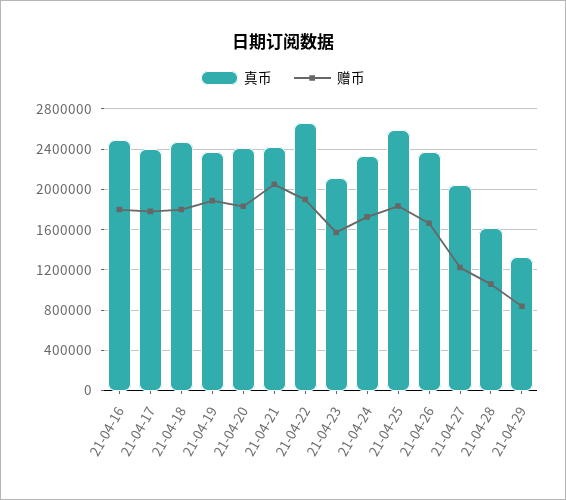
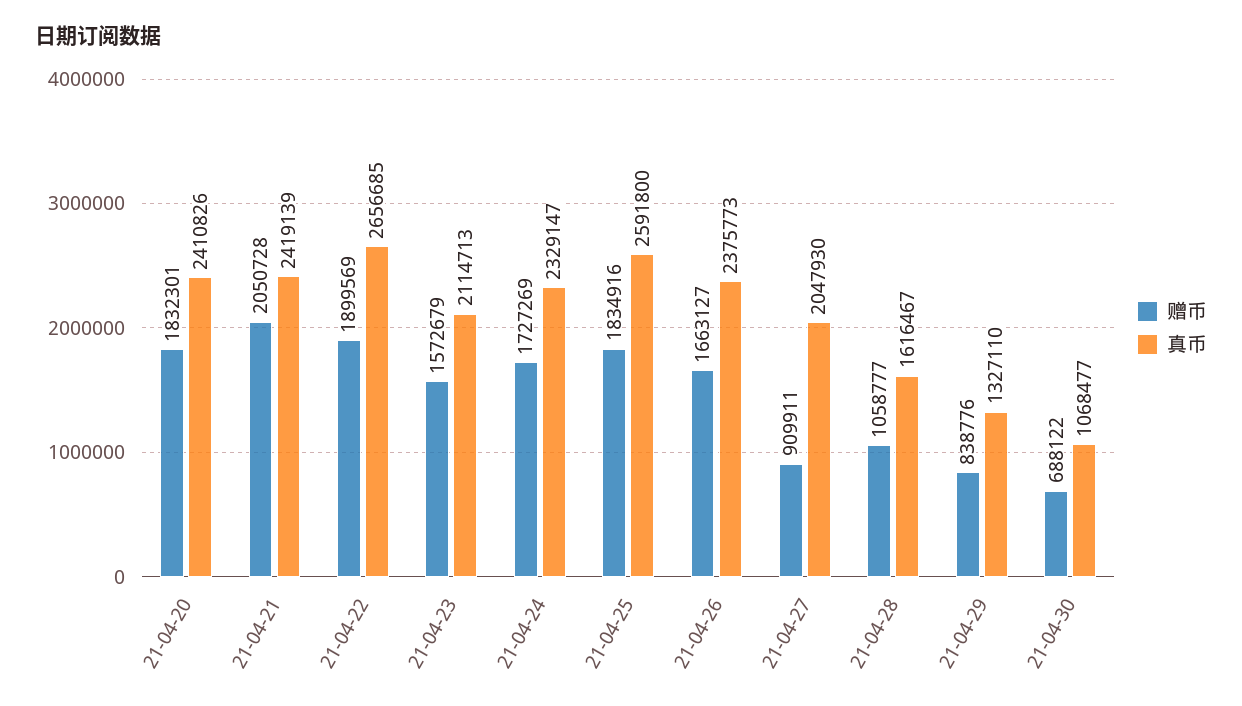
真币, 21-04-16: 2500000 -> none
赠币, 21-04-16: 1800000 -> none
真币, 21-04-17: 2400000 -> none
赠币, 21-04-17: 1800000 -> none
真币, 21-04-18: 2500000 -> none
赠币, 21-04-18: 1800000 -> none
真币, 21-04-19: 2400000 -> none
赠币, 21-04-19: 1900000 -> none
赠币, 21-04-27: 1200000 -> 909911
赠币, 21-04-30: none -> 688122
真币, 21-04-30: none -> 1068477

